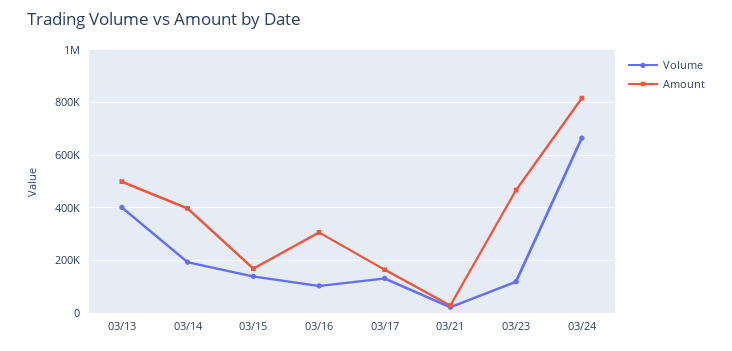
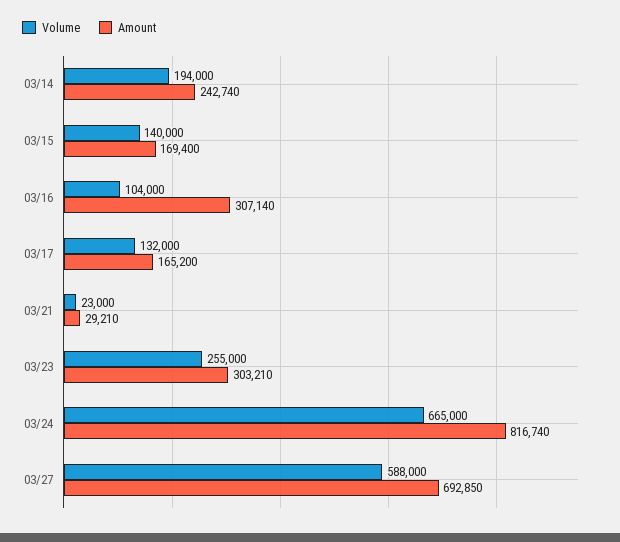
Volume, 03/13: 400000 -> none
Amount, 03/13: 500000 -> none
Amount, 03/14: 400000 -> 242740
Volume, 03/23: 125000 -> 255000
Amount, 03/23: 475000 -> 303210
Volume, 03/27: none -> 588000
Amount, 03/27: none -> 692850

